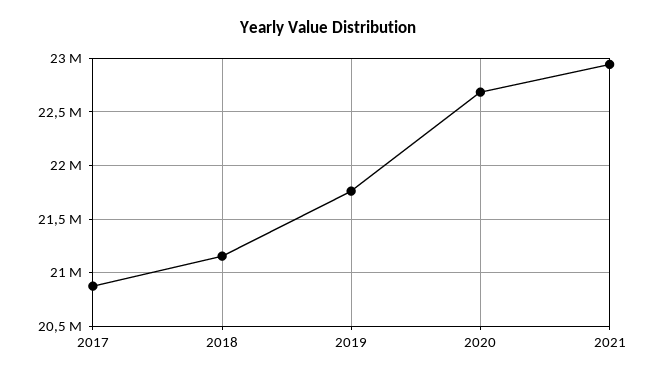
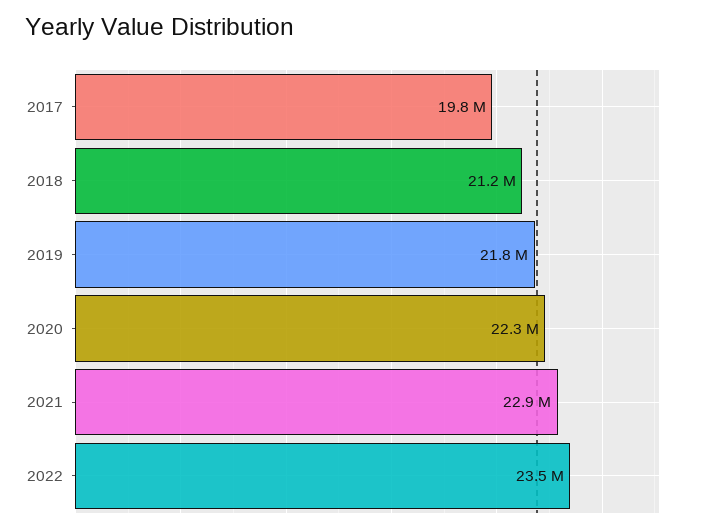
2017: 20900000 -> 19800000
2020: 22700000 -> 22300000
2022: none -> 23500000

